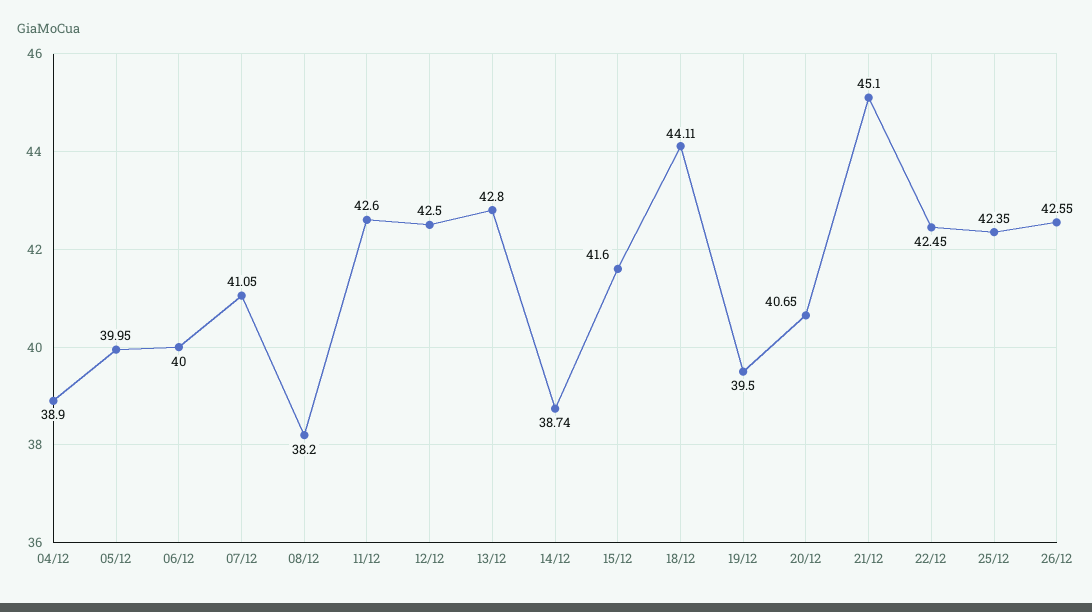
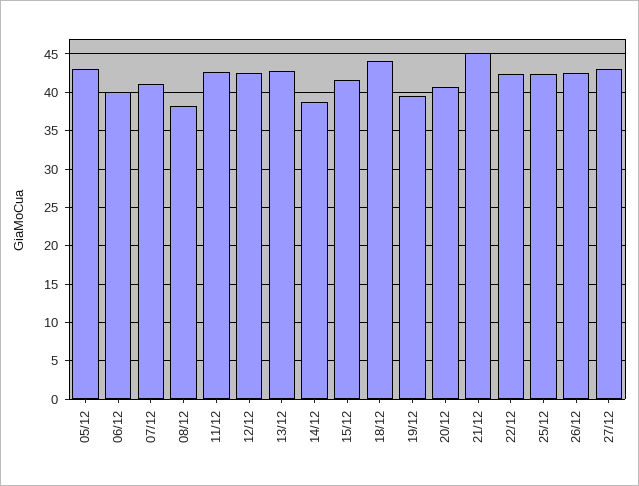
04/12: 38.9 -> none
05/12: 39.95 -> 43
27/12: none -> 43

